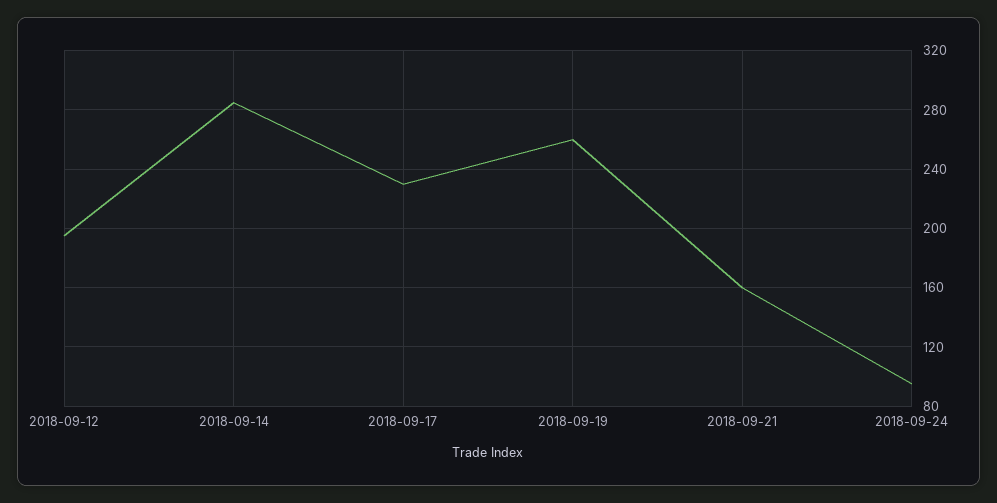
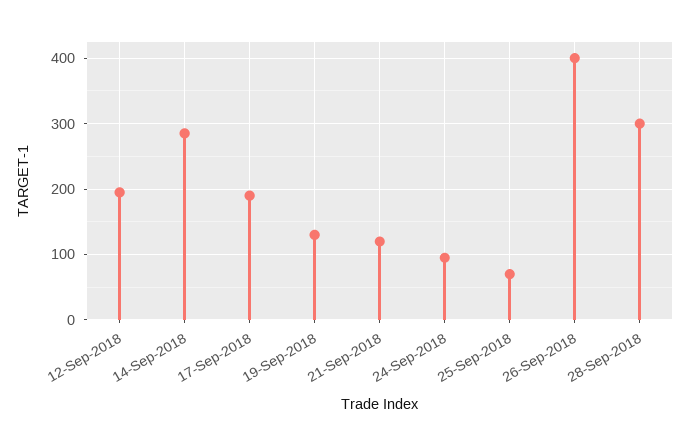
2018-09-17: 230 -> 190
2018-09-19: 260 -> 130
2018-09-21: 160 -> 120
25-Sep-2018: none -> 70
26-Sep-2018: none -> 400
28-Sep-2018: none -> 300

